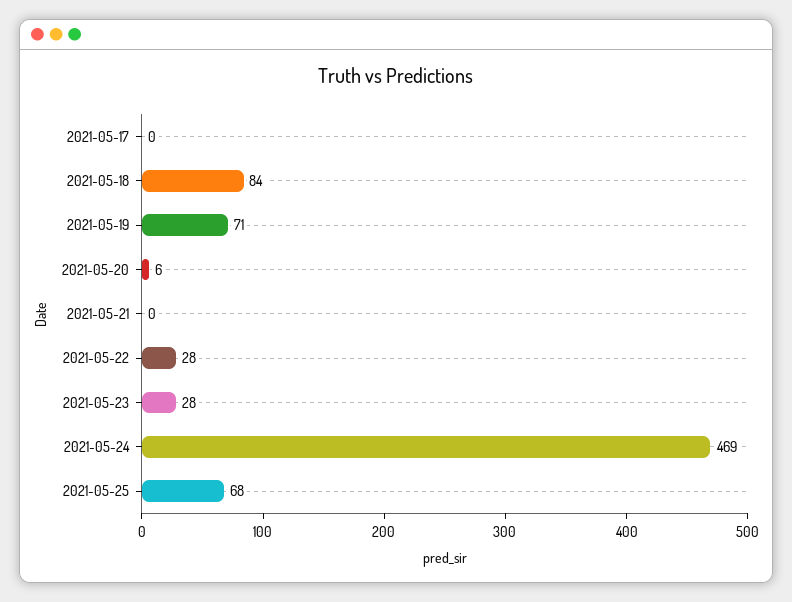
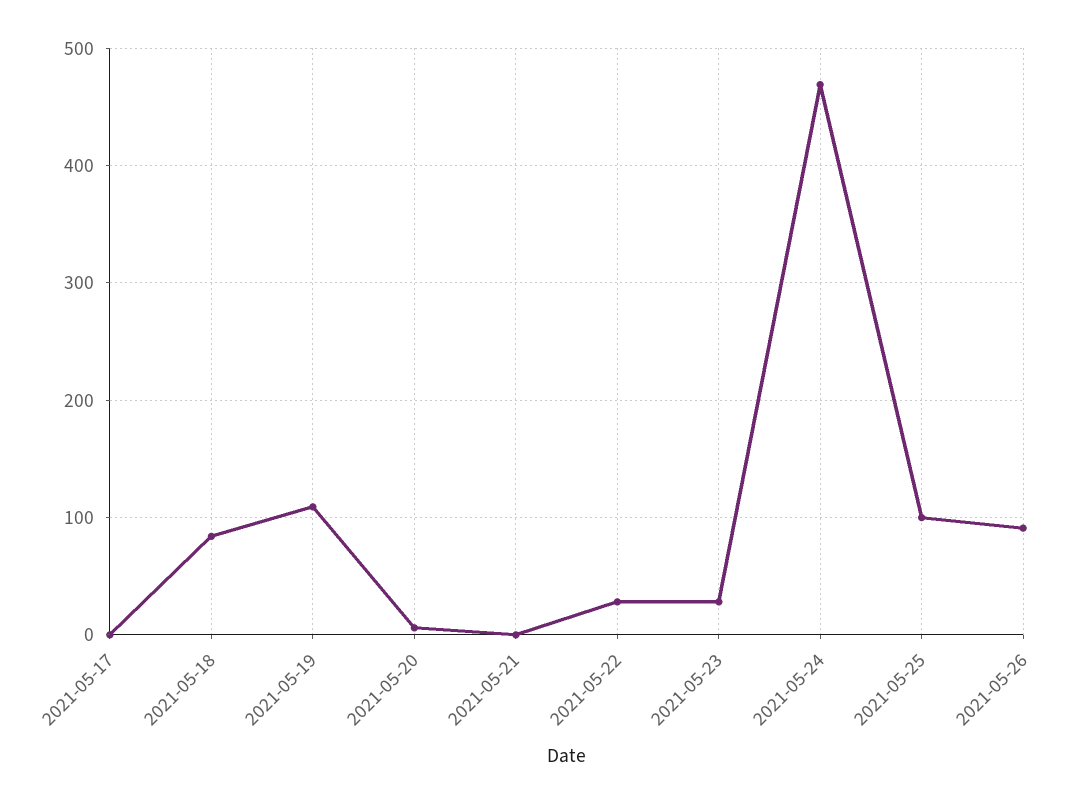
2021-05-19: 71 -> 110
2021-05-25: 68 -> 100
2021-05-26: none -> 90

